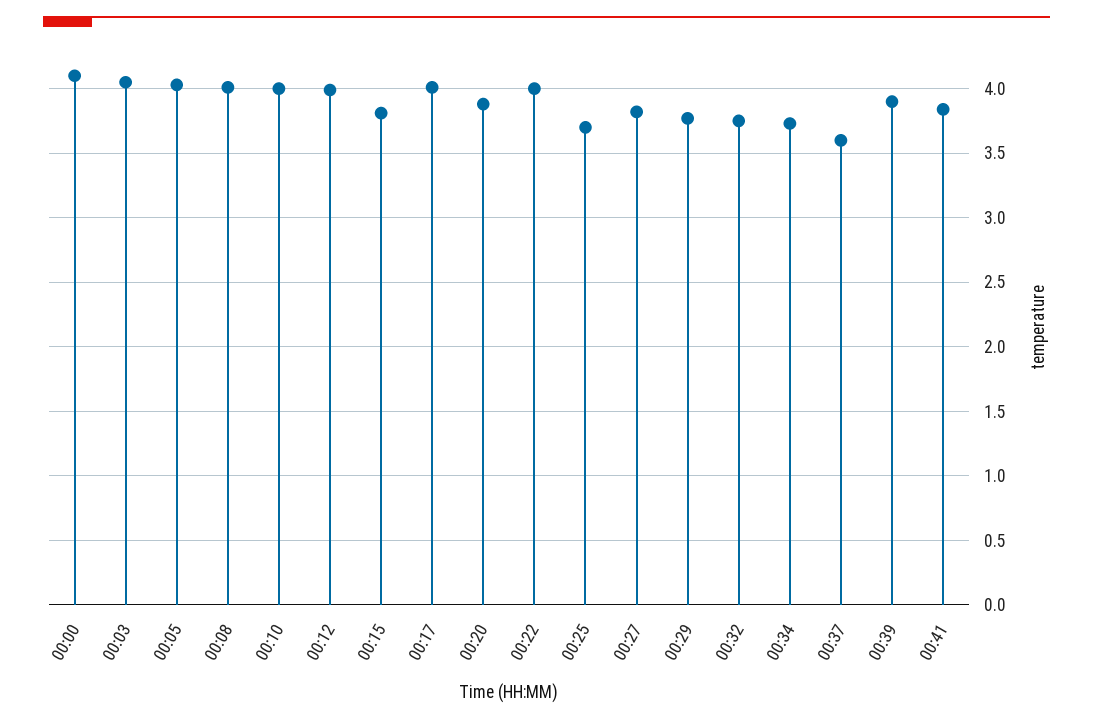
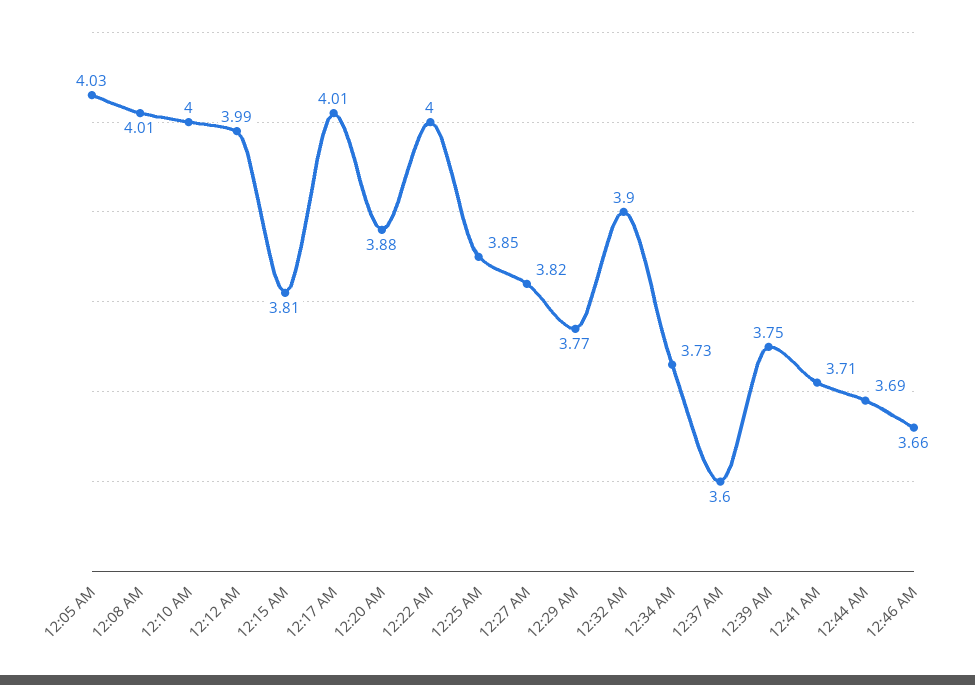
00:00: 4.1 -> none
00:03: 4.05 -> none
00:25: 3.7 -> 3.85
00:32: 3.75 -> 3.9
00:39: 3.9 -> 3.75
00:41: 3.85 -> 3.71
12:44 AM: none -> 3.69
12:46 AM: none -> 3.66

